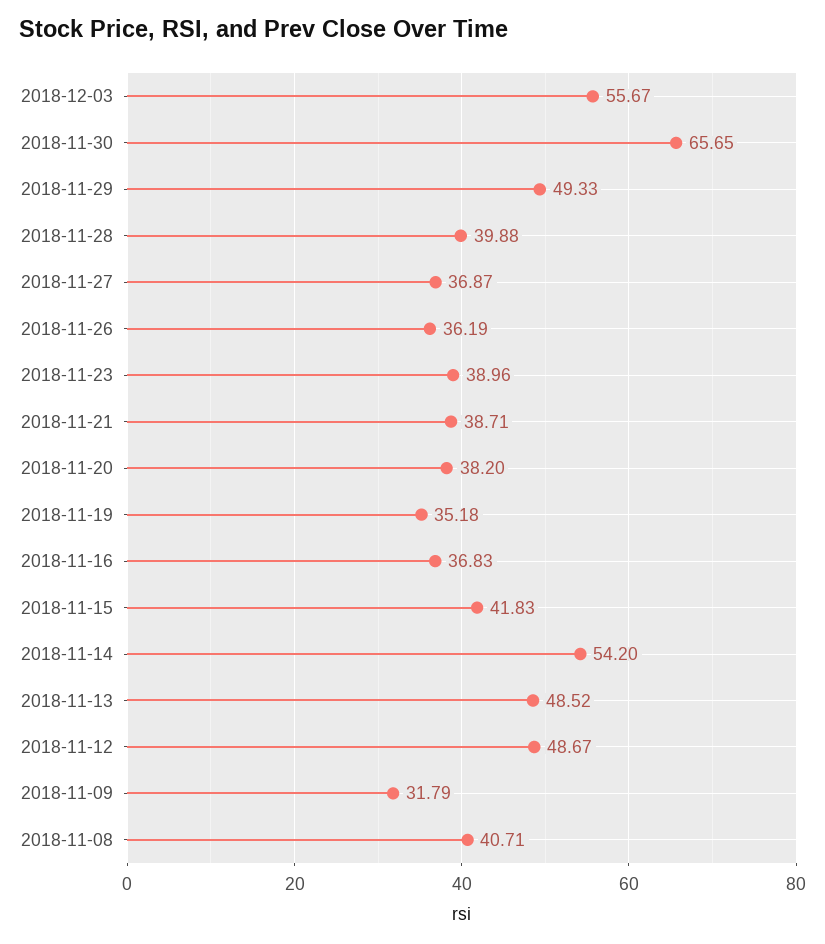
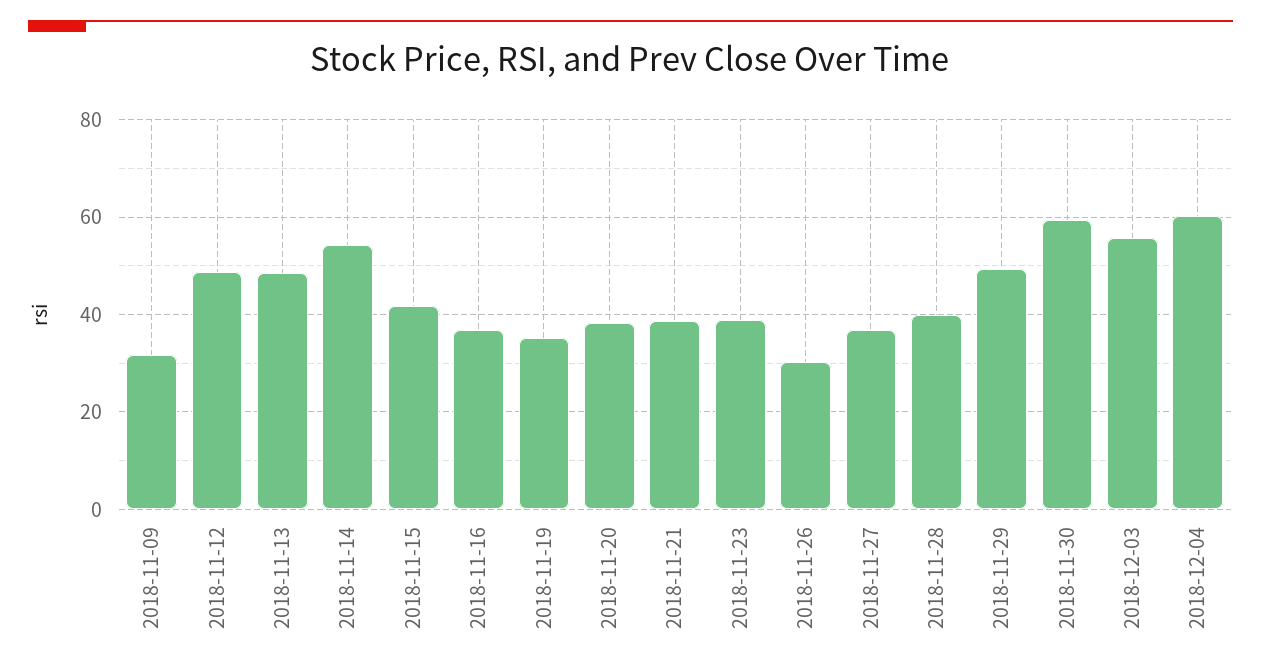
2018-11-30: 65.65 -> 60
2018-11-26: 36.19 -> 30
2018-11-08: 40.71 -> none
2018-12-04: none -> 60

